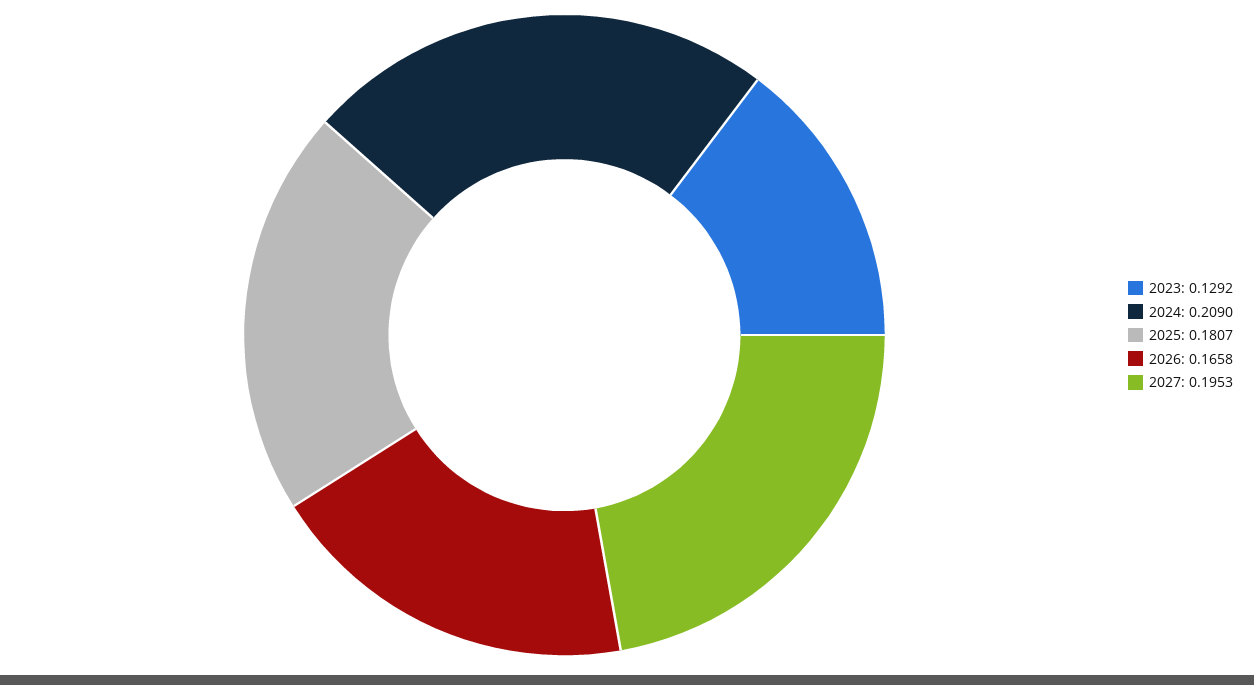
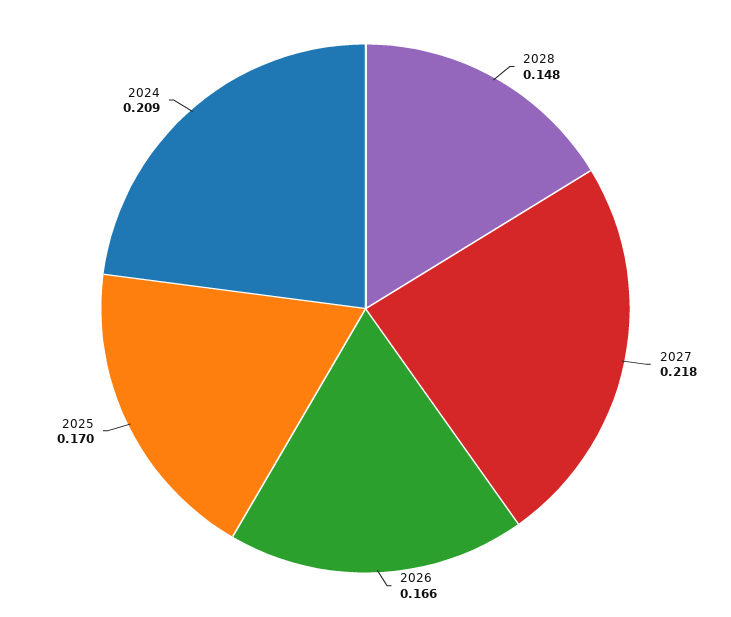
2023: 0.1292 -> none
2025: 0.1807 -> 0.17
2027: 0.1953 -> 0.218
2028: none -> 0.148

